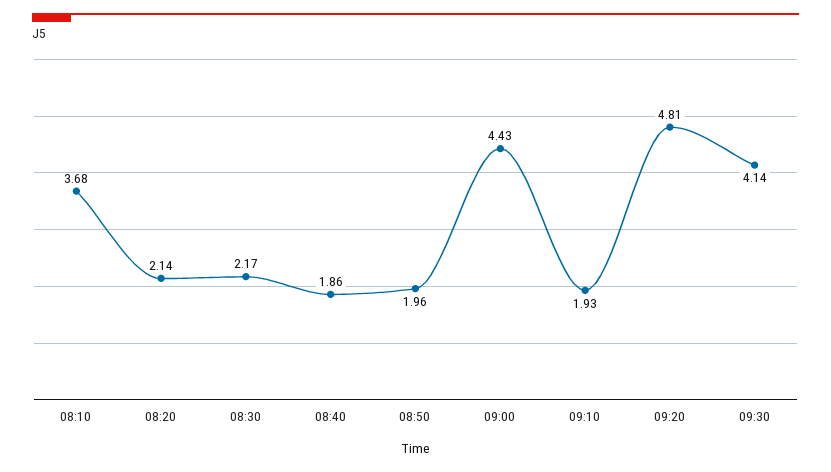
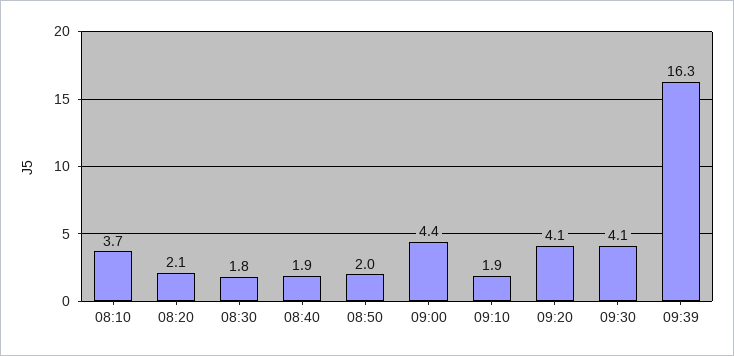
08:30: 2.17 -> 1.8
09:20: 4.81 -> 4.1
09:39: none -> 16.3

